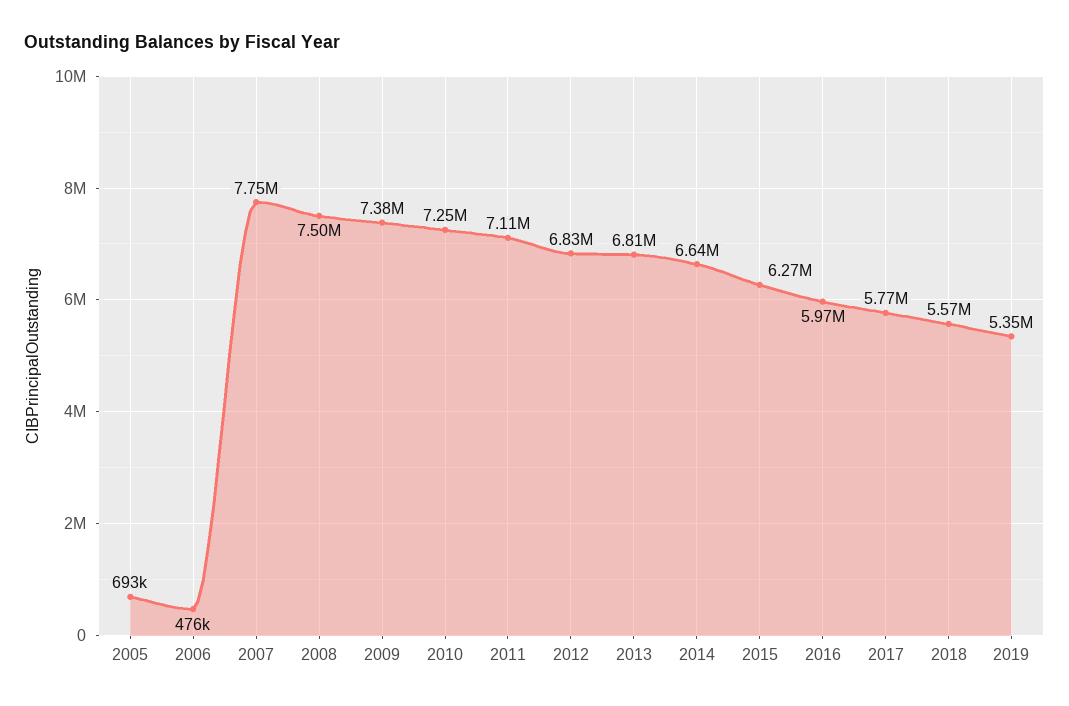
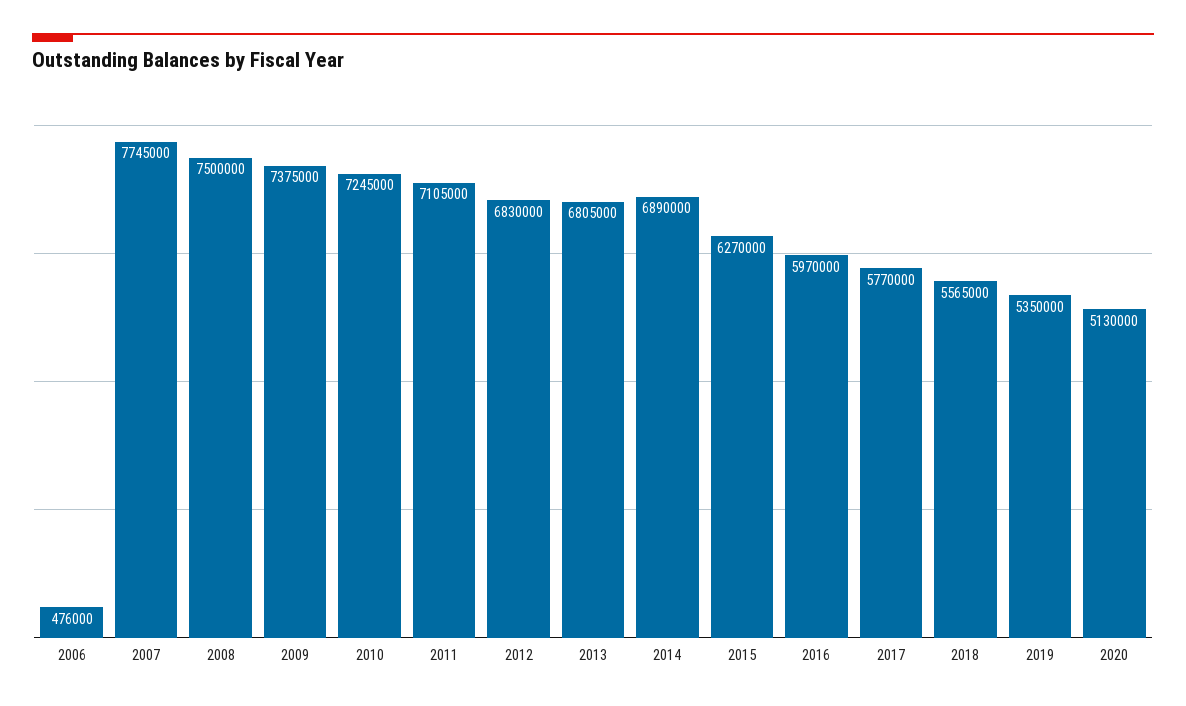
2005: 693000 -> none
2014: 6640000 -> 6890000
2020: none -> 5130000

